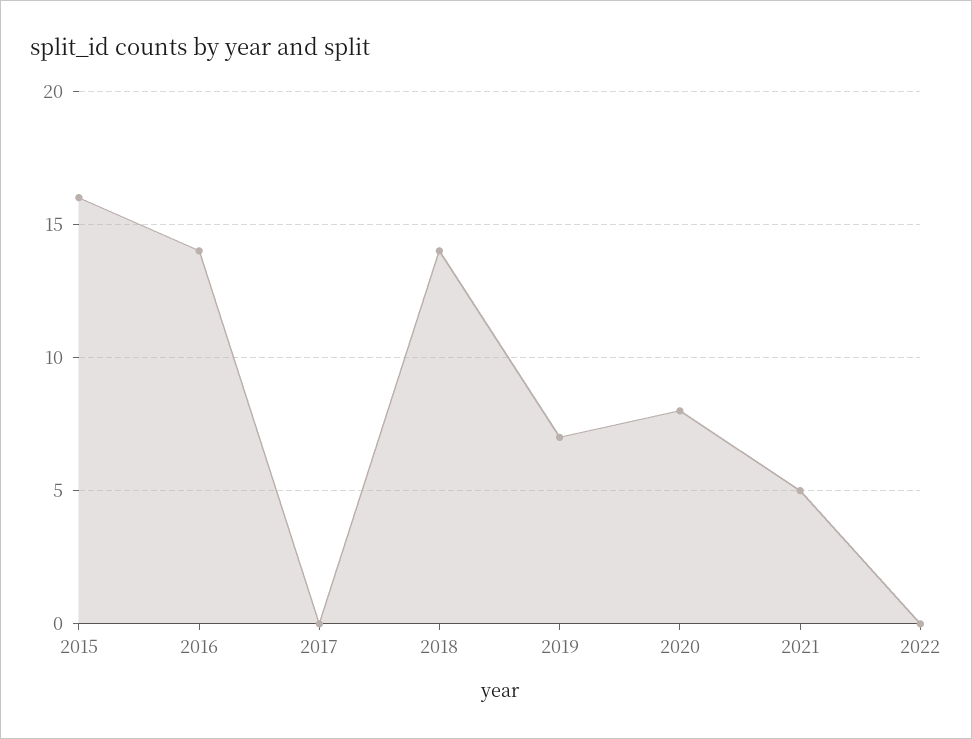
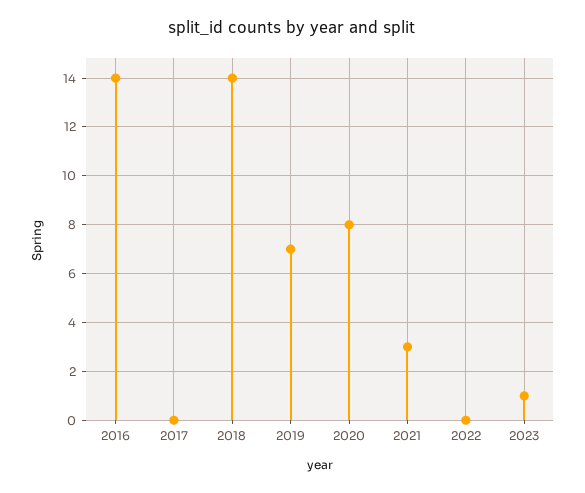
2015: 16 -> none
2021: 5 -> 3
2023: none -> 1

